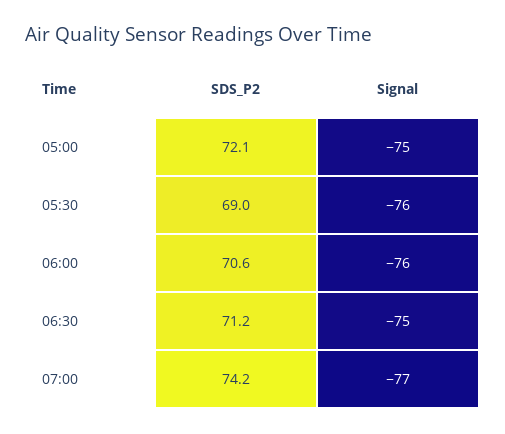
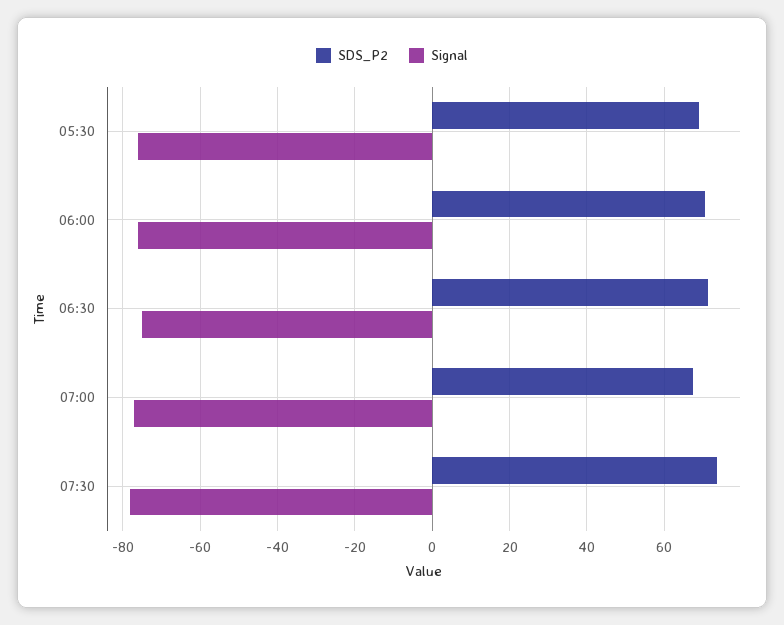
SDS_P2, 05:00: 72.1 -> none
Signal, 05:00: -75 -> none
SDS_P2, 07:00: 74.2 -> 68
SDS_P2, 07:30: none -> 74
Signal, 07:30: none -> -78

